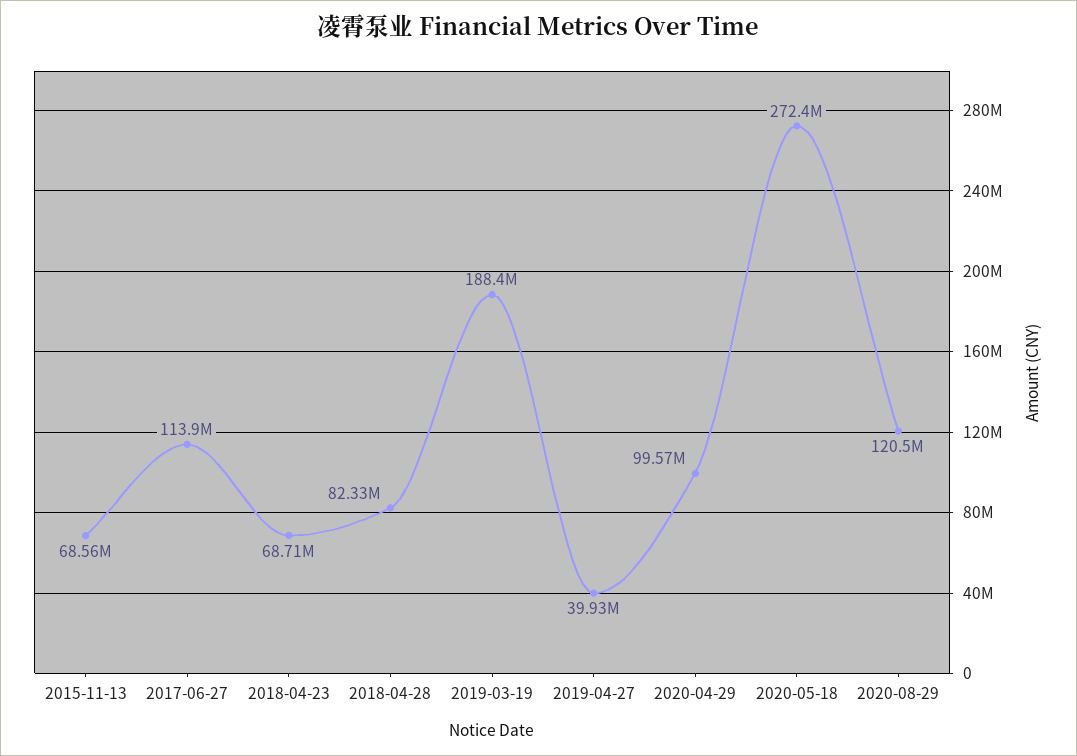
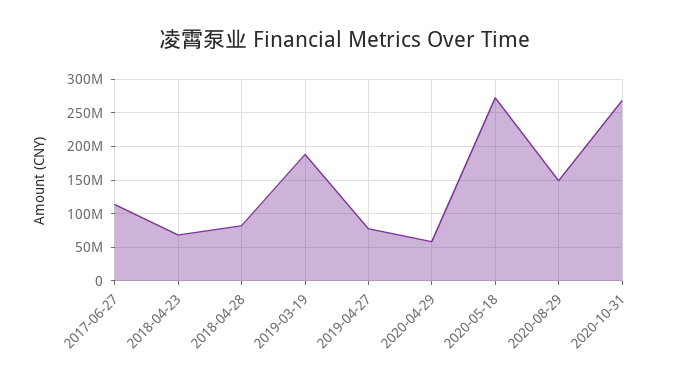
2015-11-13: 68560000 -> none
2019-04-27: 39930000 -> 80000000
2020-04-29: 99570000 -> 60000000
2020-08-29: 120500000 -> 150000000
2020-10-31: none -> 270000000

